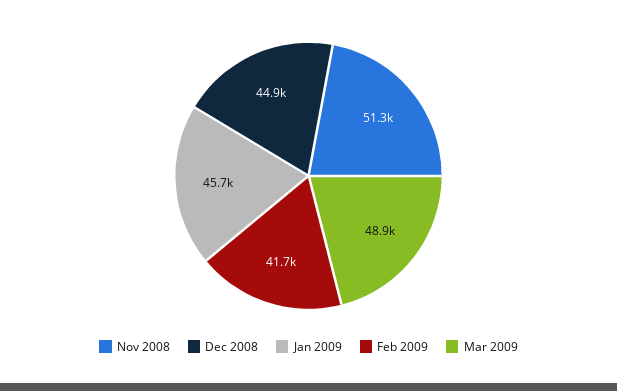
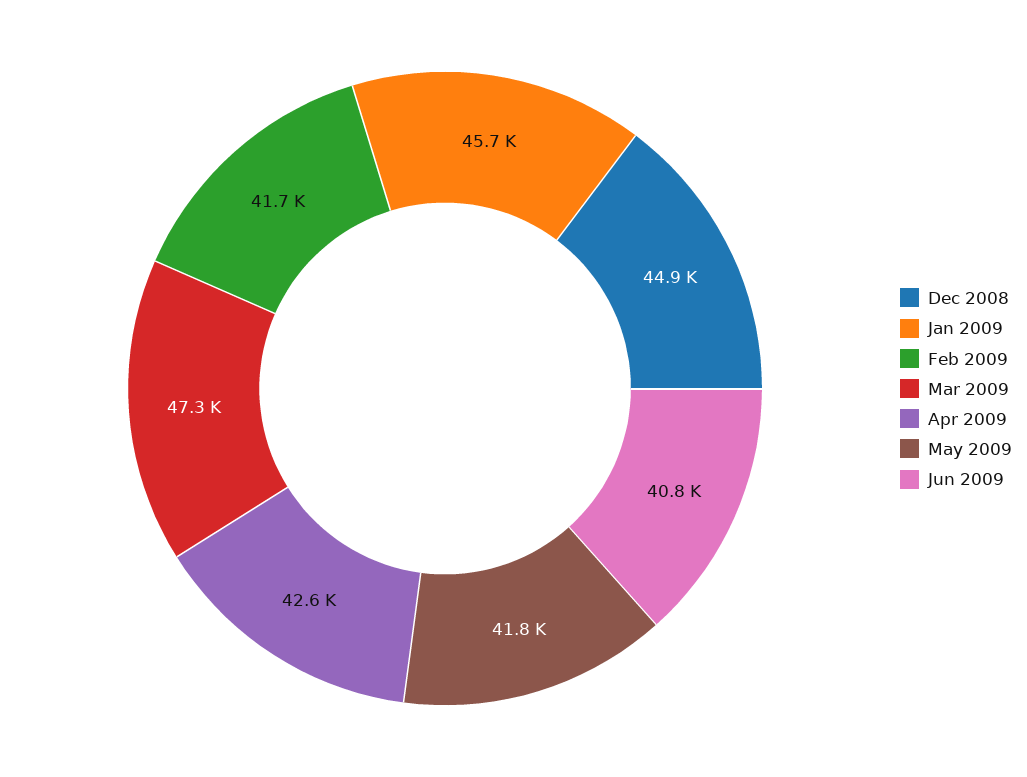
Nov 2008: 51300 -> none
Mar 2009: 48900 -> 47300
Apr 2009: none -> 42600
May 2009: none -> 41800
Jun 2009: none -> 40800

